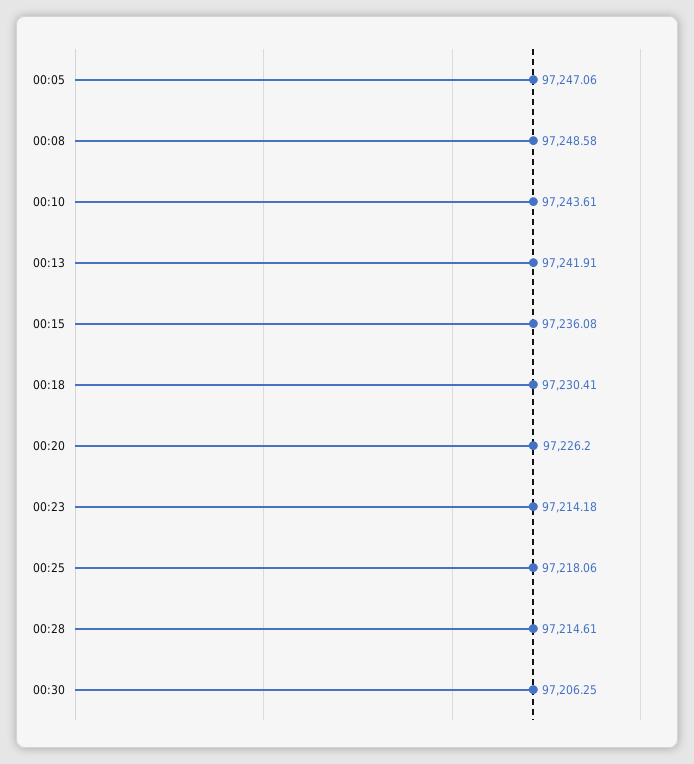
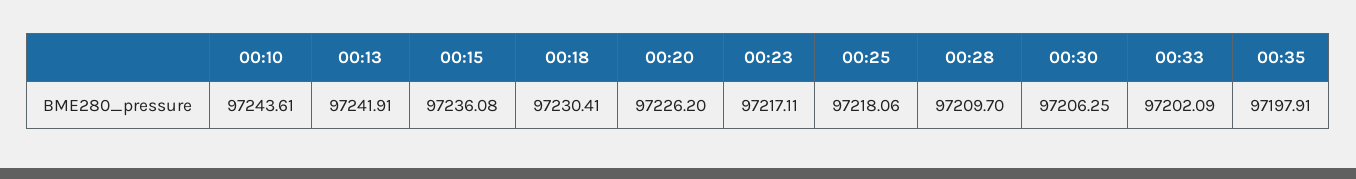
00:05: 97247.06 -> none
00:08: 97248.58 -> none
00:23: 97214.18 -> 97217.11
00:28: 97214.61 -> 97209.7
00:33: none -> 97202.09
00:35: none -> 97197.91

